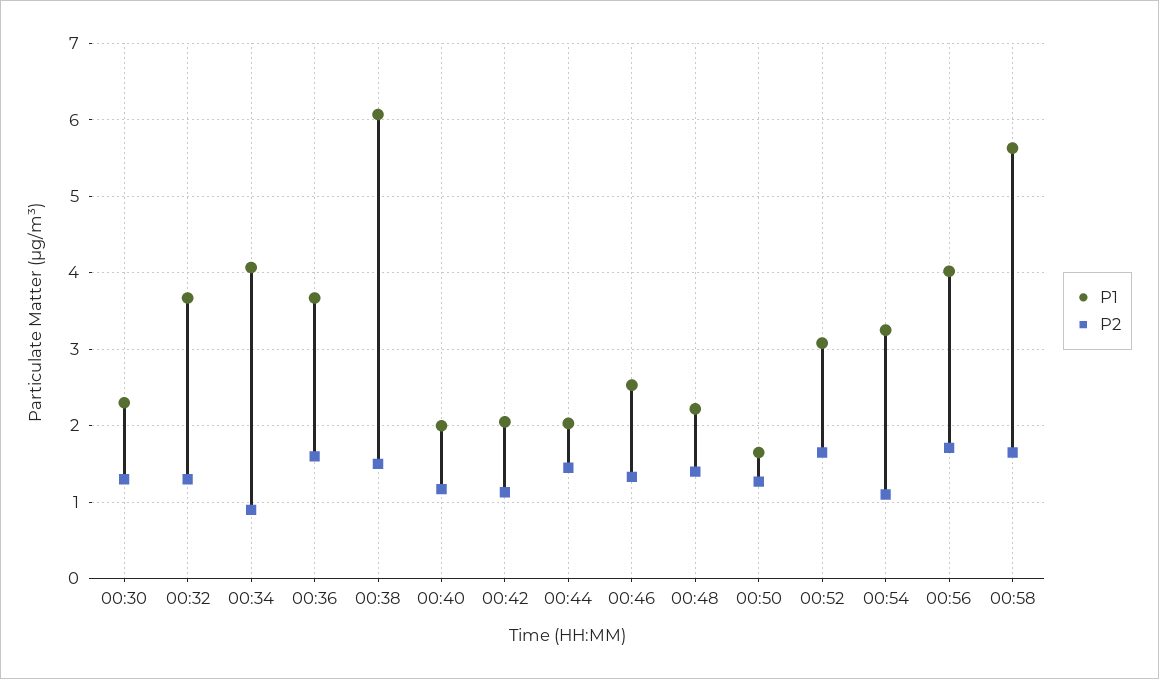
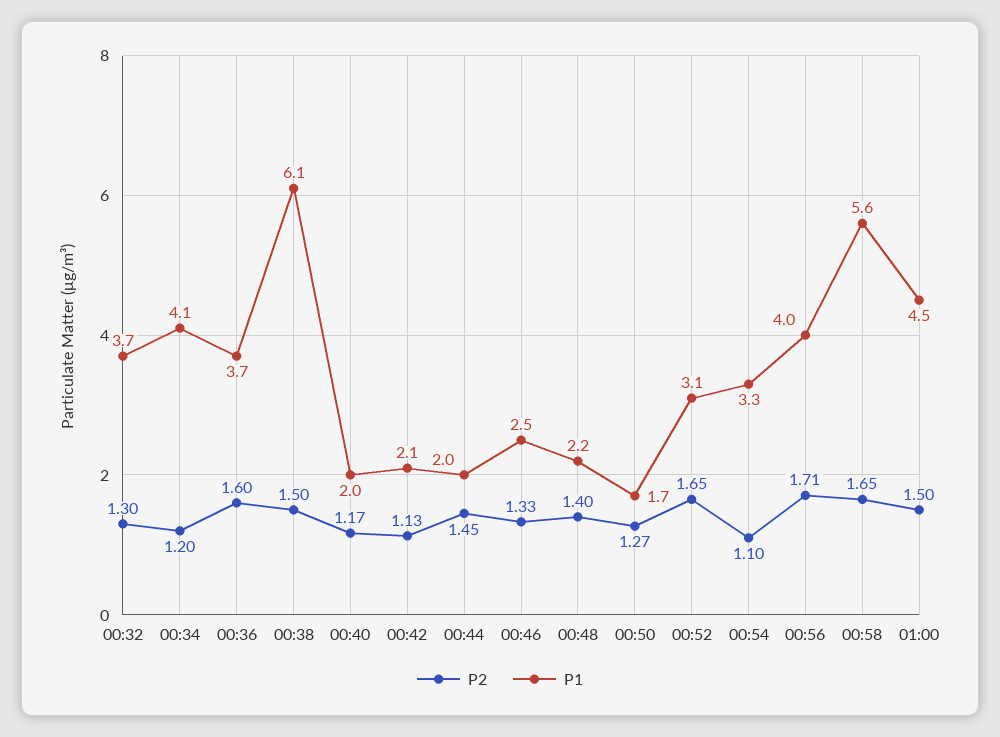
P1, 00:30: 2.3 -> none
P2, 00:30: 1.3 -> none
P2, 00:34: 0.9 -> 1.2
P2, 01:00: none -> 1.5
P1, 01:00: none -> 4.5

